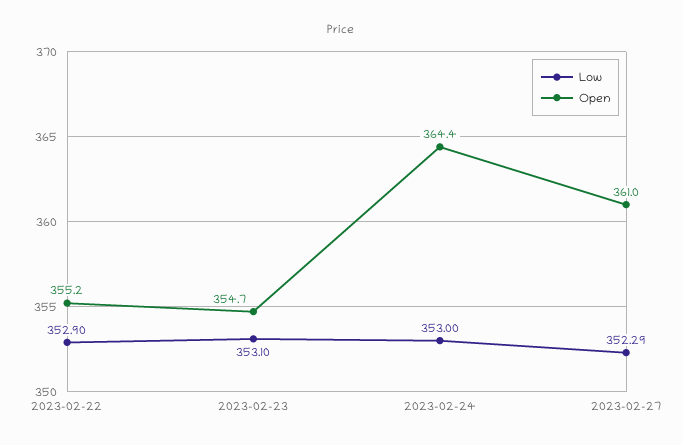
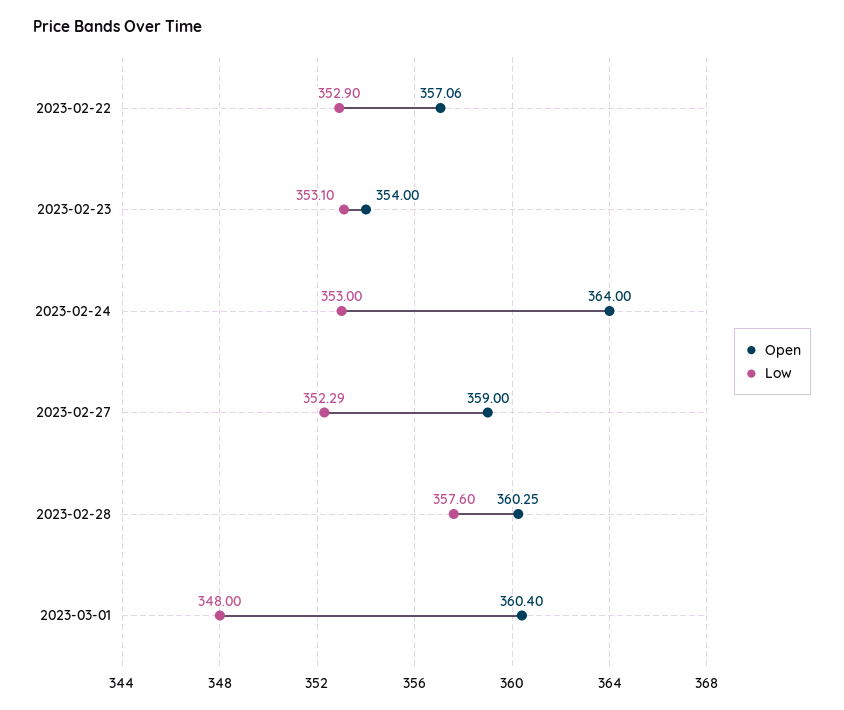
Open, 2023-02-22: 355.2 -> 357.06
Open, 2023-02-23: 354.7 -> 354
Open, 2023-02-24: 364.4 -> 364
Open, 2023-02-27: 361 -> 359
Open, 2023-02-28: none -> 360.25
Low, 2023-02-28: none -> 357.6
Open, 2023-03-01: none -> 360.4
Low, 2023-03-01: none -> 348

